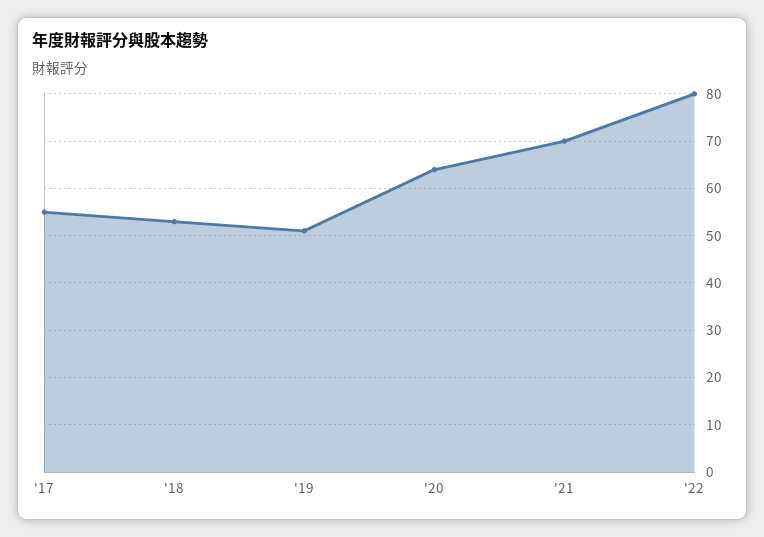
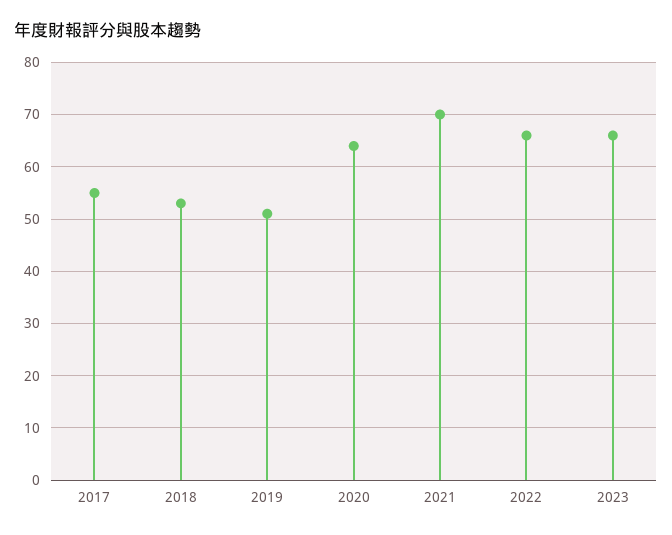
'22: 80 -> 65
2023: none -> 65

